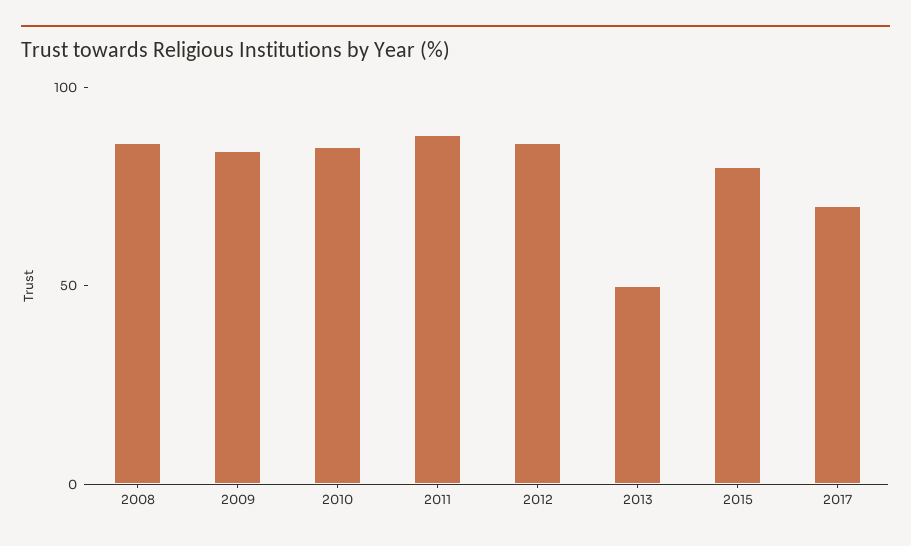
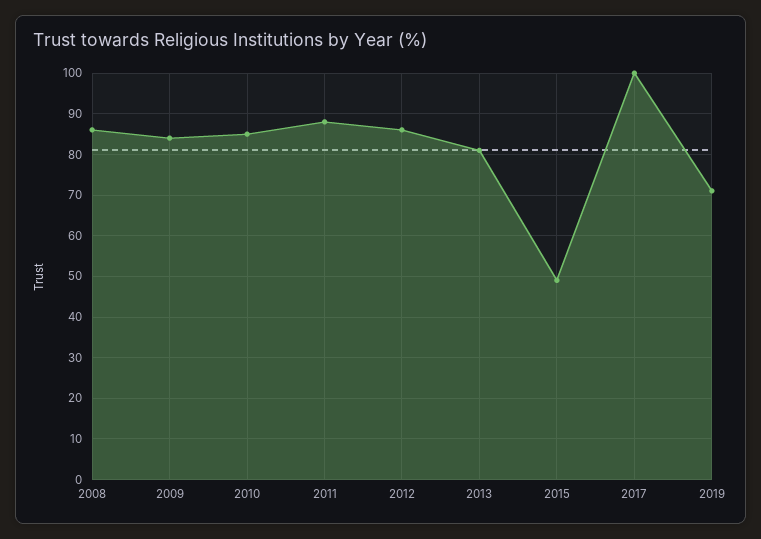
2013: 50 -> 80
2015: 80 -> 50
2017: 70 -> 100
2019: none -> 70

